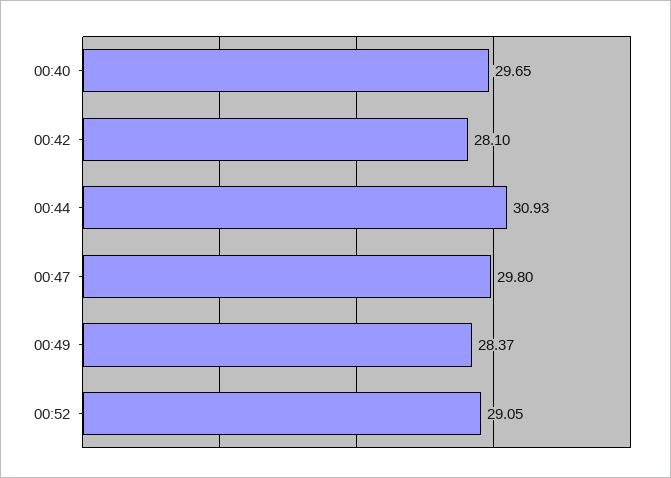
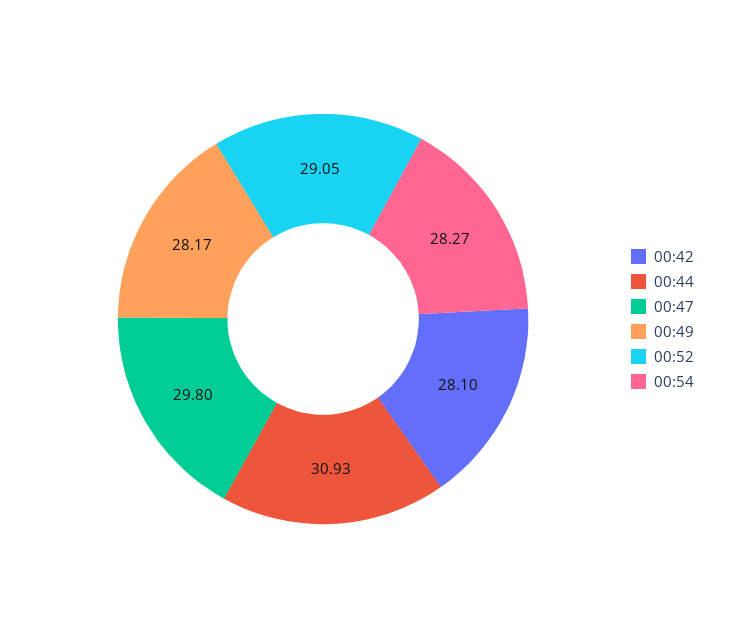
00:40: 29.65 -> none
00:49: 28.37 -> 28.17
00:54: none -> 28.27

